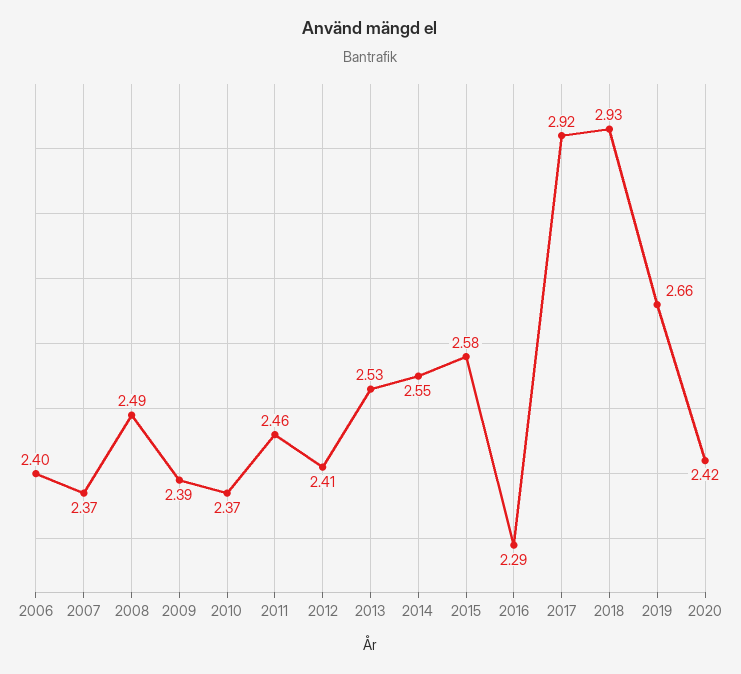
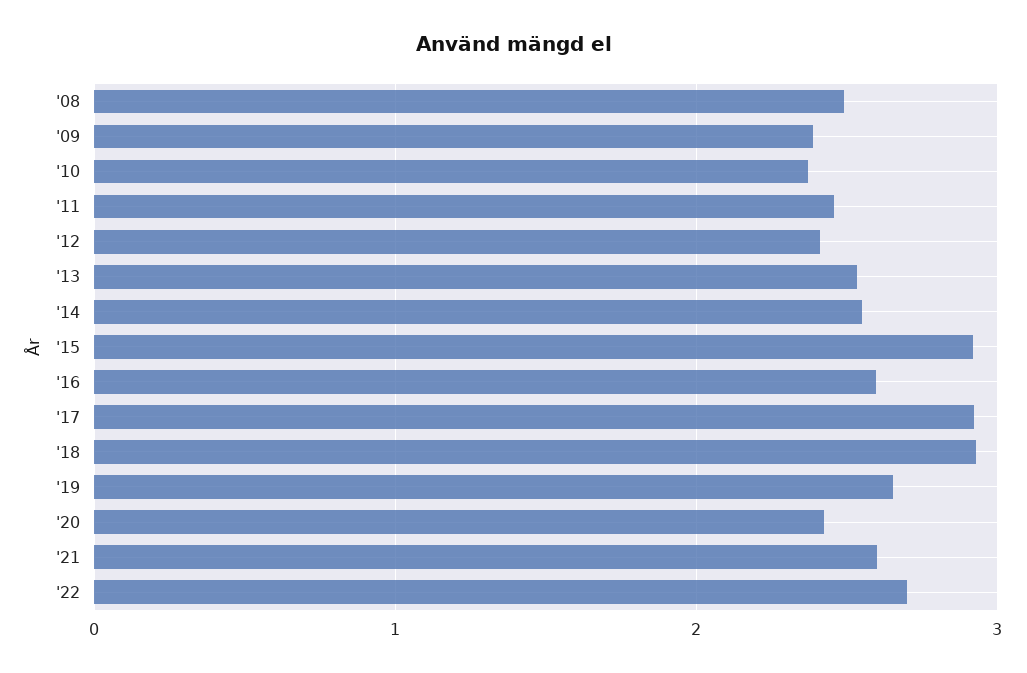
2006: 2.4 -> none
2007: 2.37 -> none
2015: 2.58 -> 2.9
2016: 2.29 -> 2.6
'21: none -> 2.6
'22: none -> 2.7

